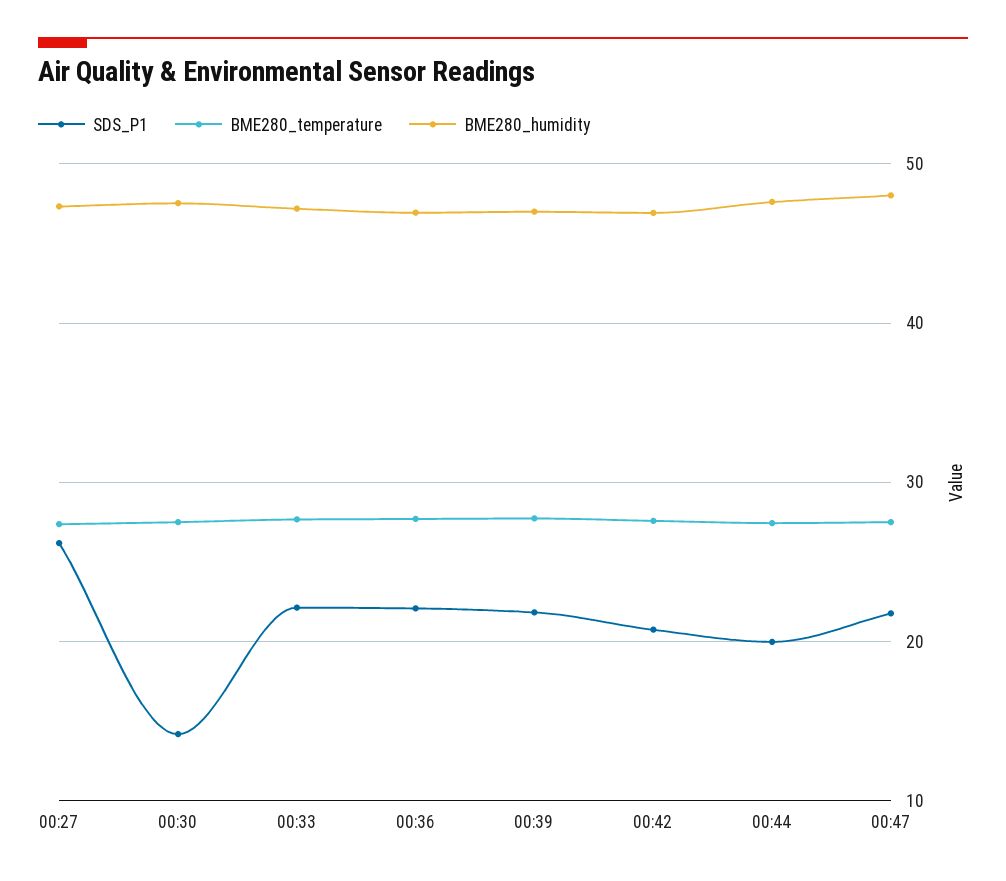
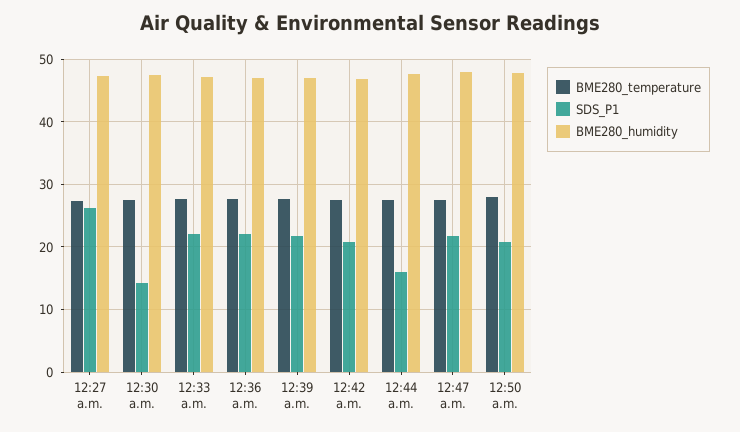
SDS_P1, 00:44: 20 -> 16
BME280_temperature, 12:50 a.m.: none -> 28
SDS_P1, 12:50 a.m.: none -> 21
BME280_humidity, 12:50 a.m.: none -> 48

